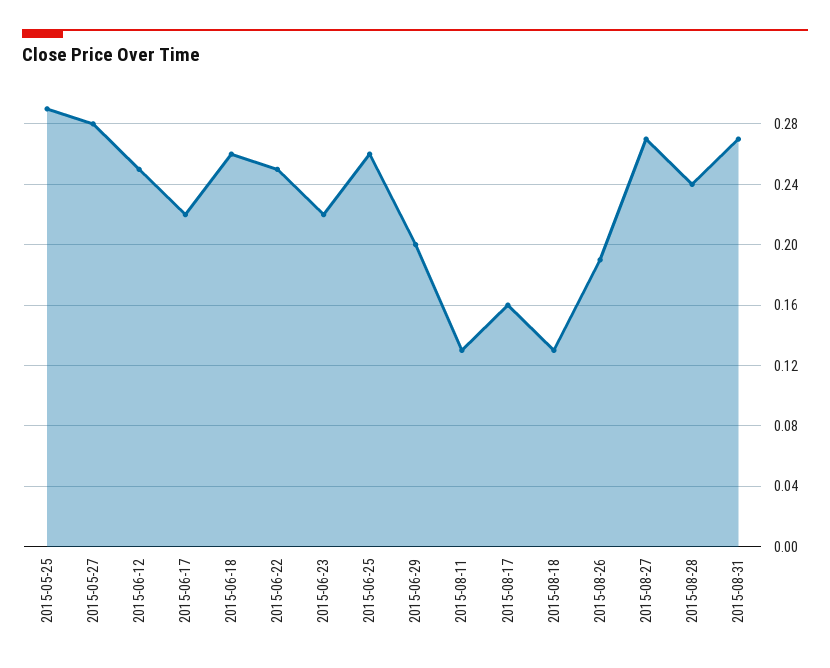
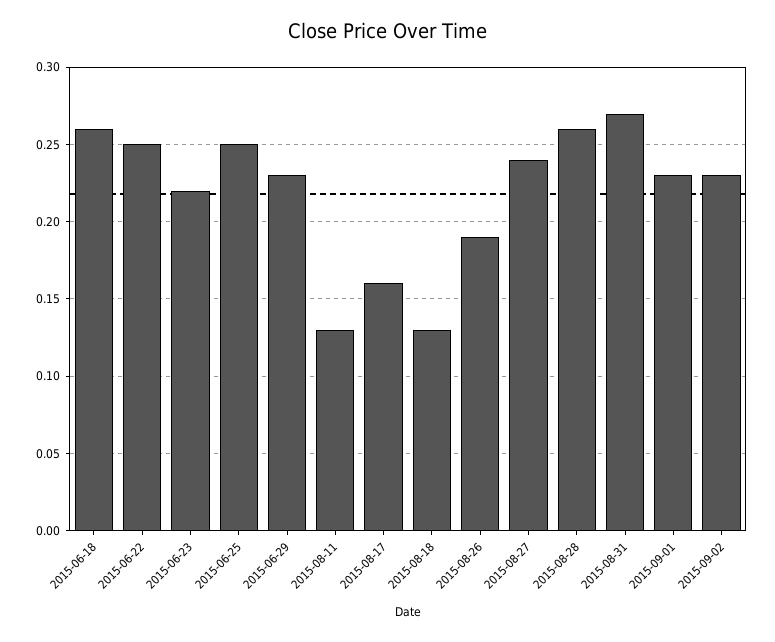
2015-05-25: 0.29 -> none
2015-05-27: 0.28 -> none
2015-06-12: 0.25 -> none
2015-06-17: 0.22 -> none
2015-06-25: 0.26 -> 0.25
2015-06-29: 0.2 -> 0.23
2015-08-27: 0.27 -> 0.24
2015-08-28: 0.24 -> 0.26
2015-09-01: none -> 0.23
2015-09-02: none -> 0.23

